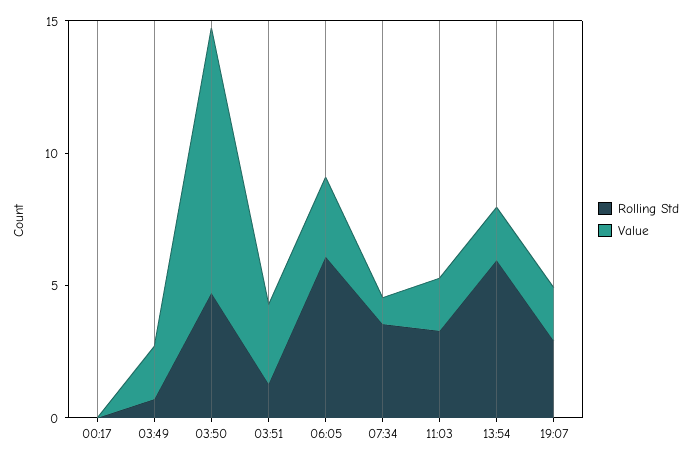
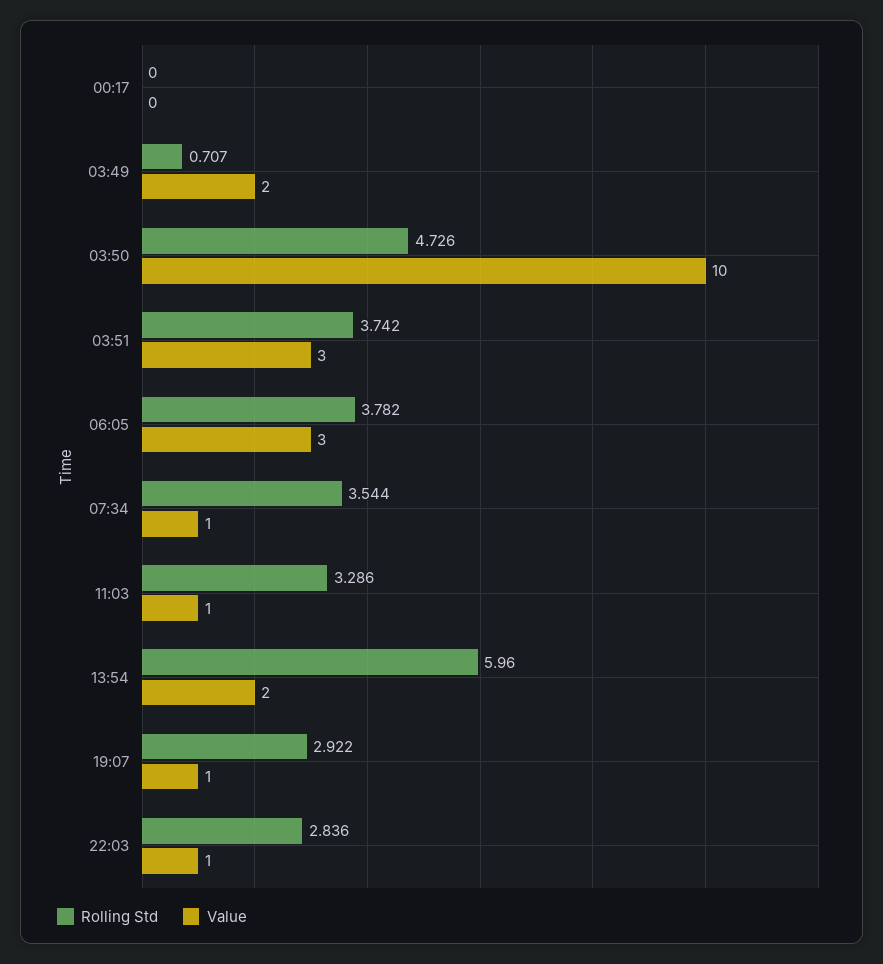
Rolling Std, 03:51: 1 -> 3.742
Rolling Std, 06:05: 6 -> 3.782
Value, 11:03: 2 -> 1
Value, 19:07: 2 -> 1
Rolling Std, 22:03: none -> 2.836
Value, 22:03: none -> 1

